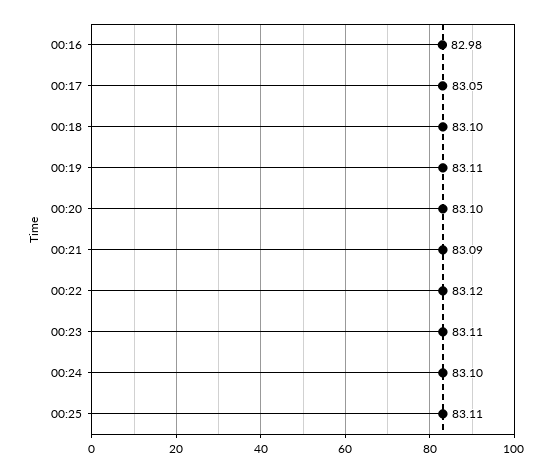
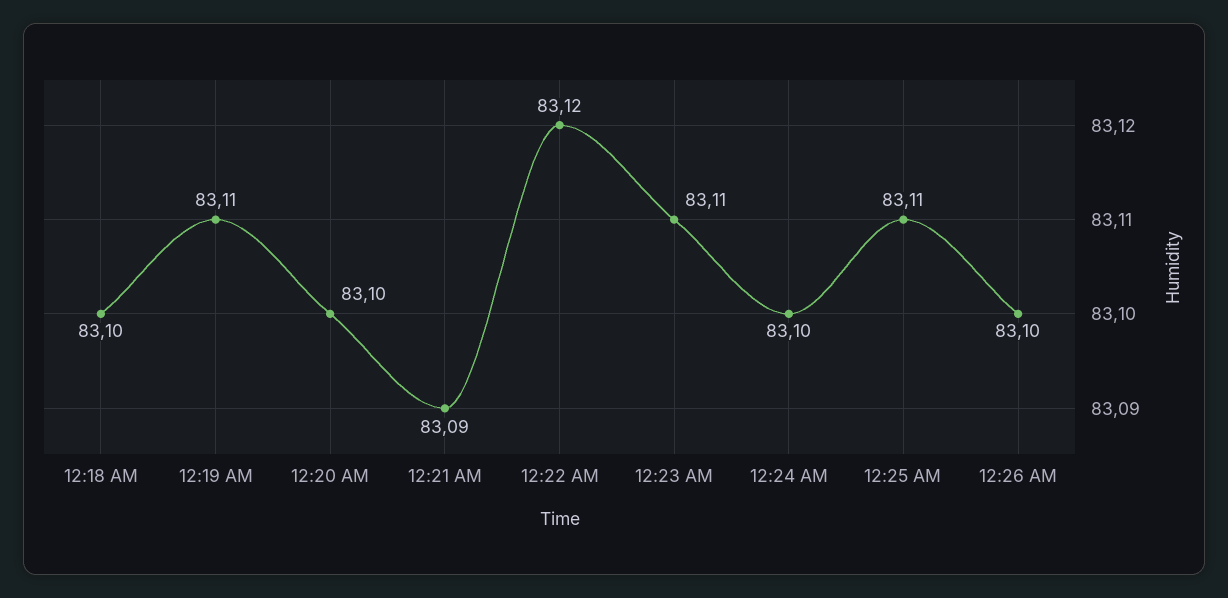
00:16: 82.98 -> none
00:17: 83.05 -> none
12:26 AM: none -> 83.1

